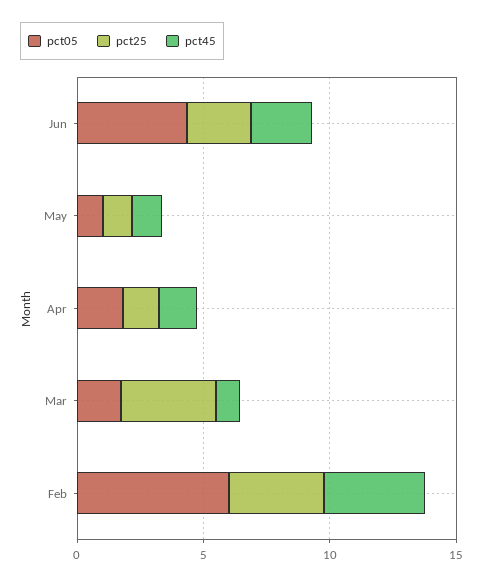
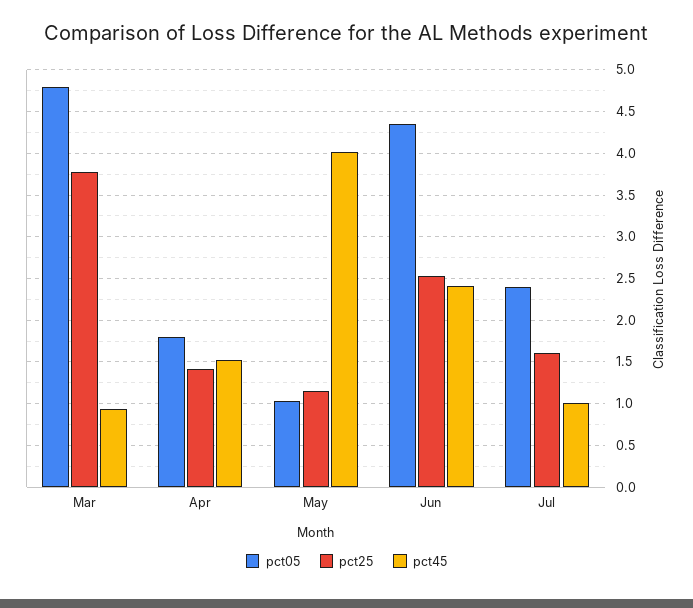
pct45, May: 1 -> 4
pct05, Mar: 2 -> 4.8
pct05, Feb: 6 -> none
pct25, Feb: 4 -> none
pct45, Feb: 4 -> none
pct05, Jul: none -> 2.4
pct25, Jul: none -> 1.6
pct45, Jul: none -> 1

